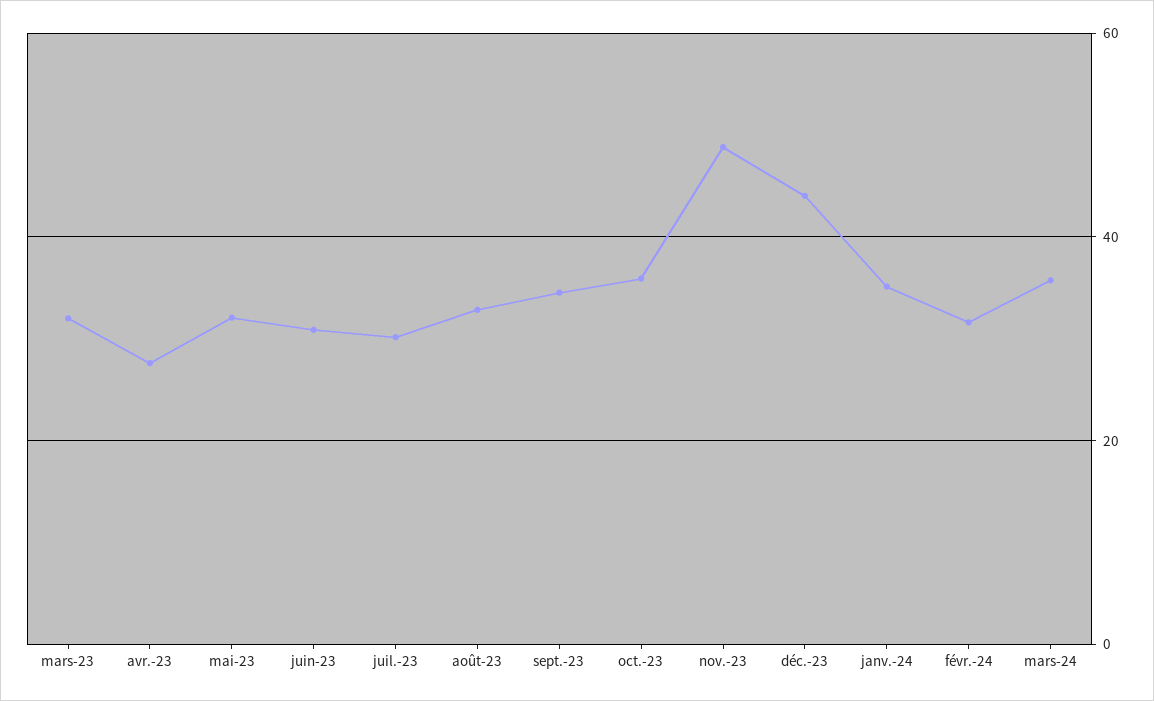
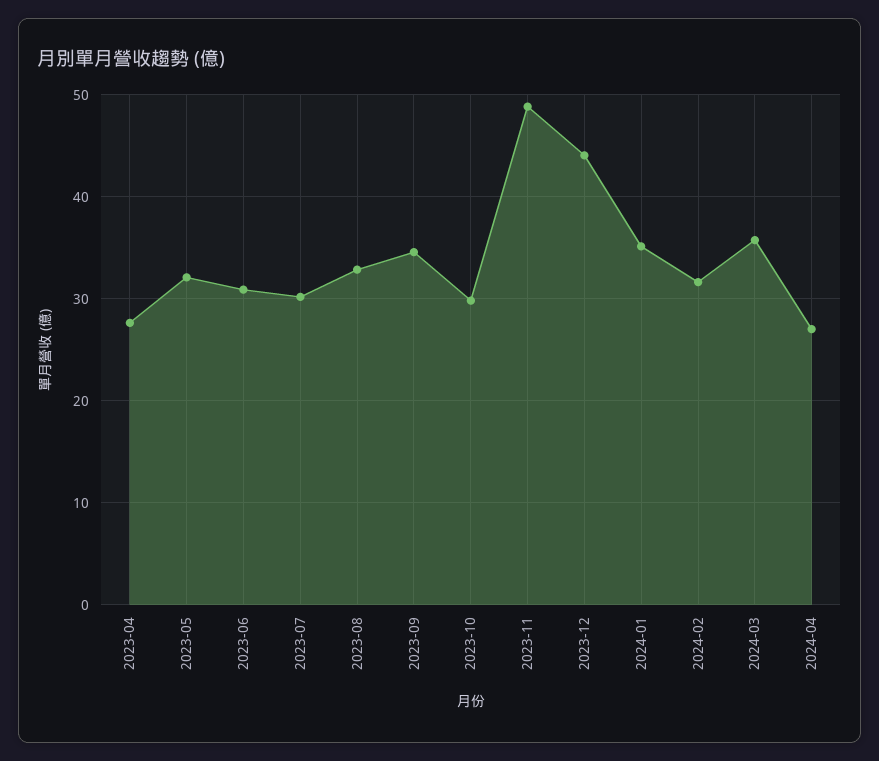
mars-23: 32 -> none
oct.-23: 36 -> 30
2024-04: none -> 27

